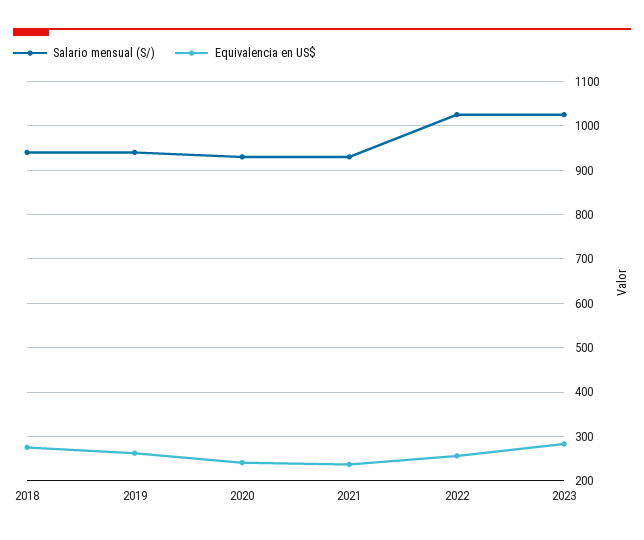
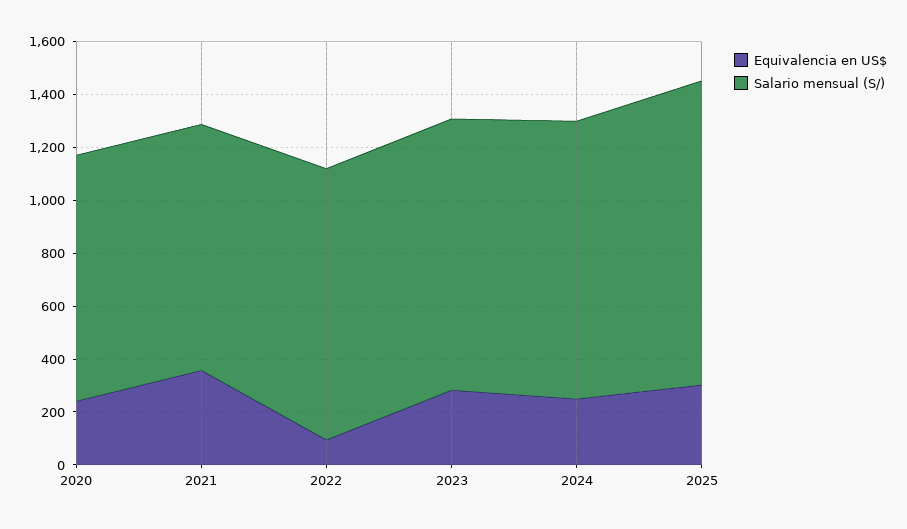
Salario mensual (S/), 2018: 940 -> none
Equivalencia en US$, 2018: 280 -> none
Salario mensual (S/), 2019: 940 -> none
Equivalencia en US$, 2019: 260 -> none
Equivalencia en US$, 2021: 240 -> 350
Equivalencia en US$, 2022: 260 -> 100
Equivalencia en US$, 2024: none -> 250
Salario mensual (S/), 2024: none -> 1050
Equivalencia en US$, 2025: none -> 300
Salario mensual (S/), 2025: none -> 1150

